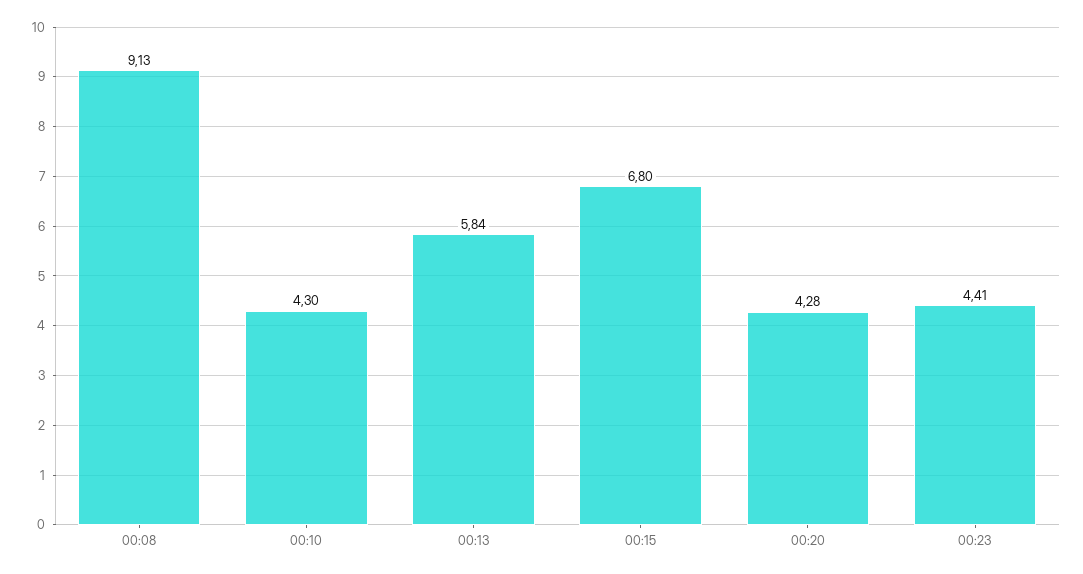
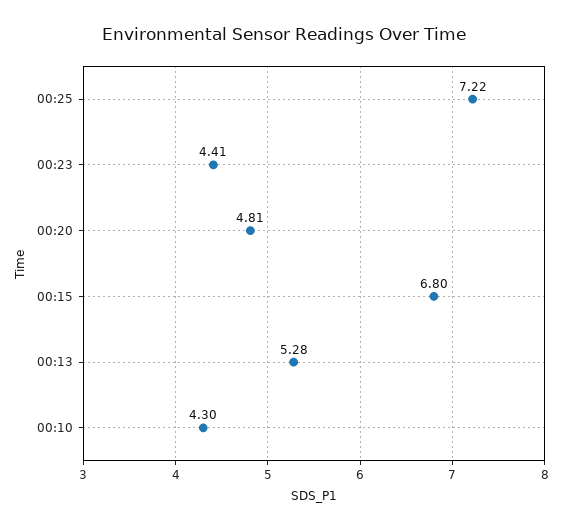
00:08: 9.13 -> none
00:13: 5.84 -> 5.28
00:20: 4.28 -> 4.81
00:25: none -> 7.22

